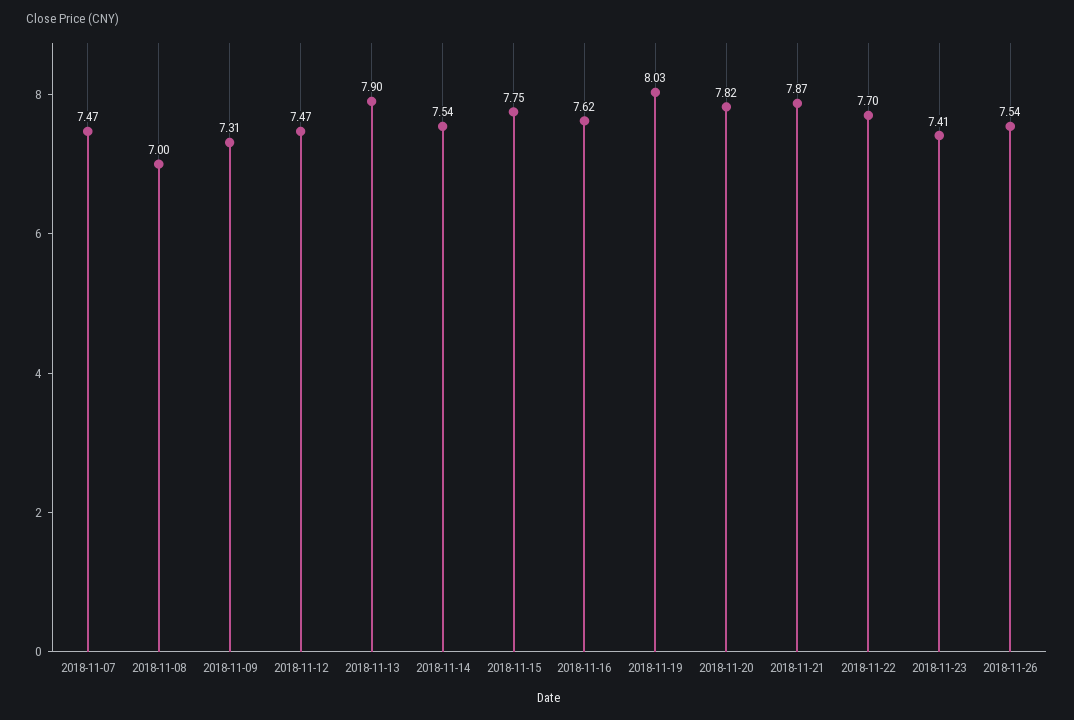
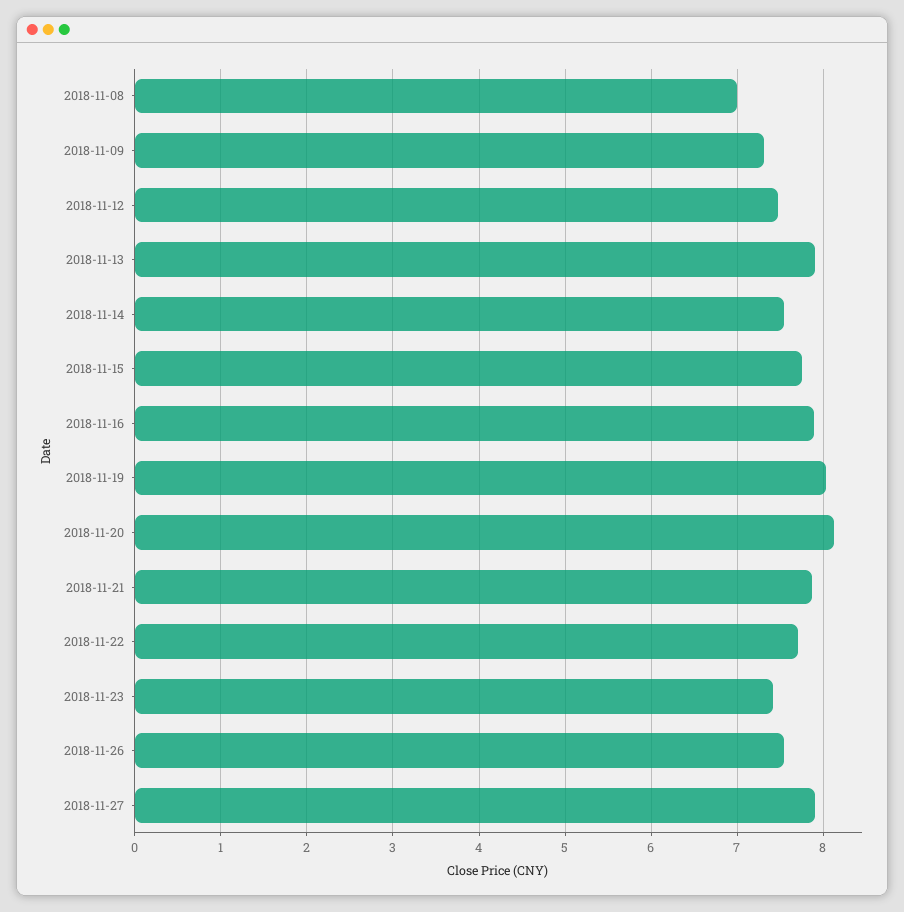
2018-11-07: 7.47 -> none
2018-11-16: 7.62 -> 7.9
2018-11-20: 7.82 -> 8.1
2018-11-27: none -> 7.9

